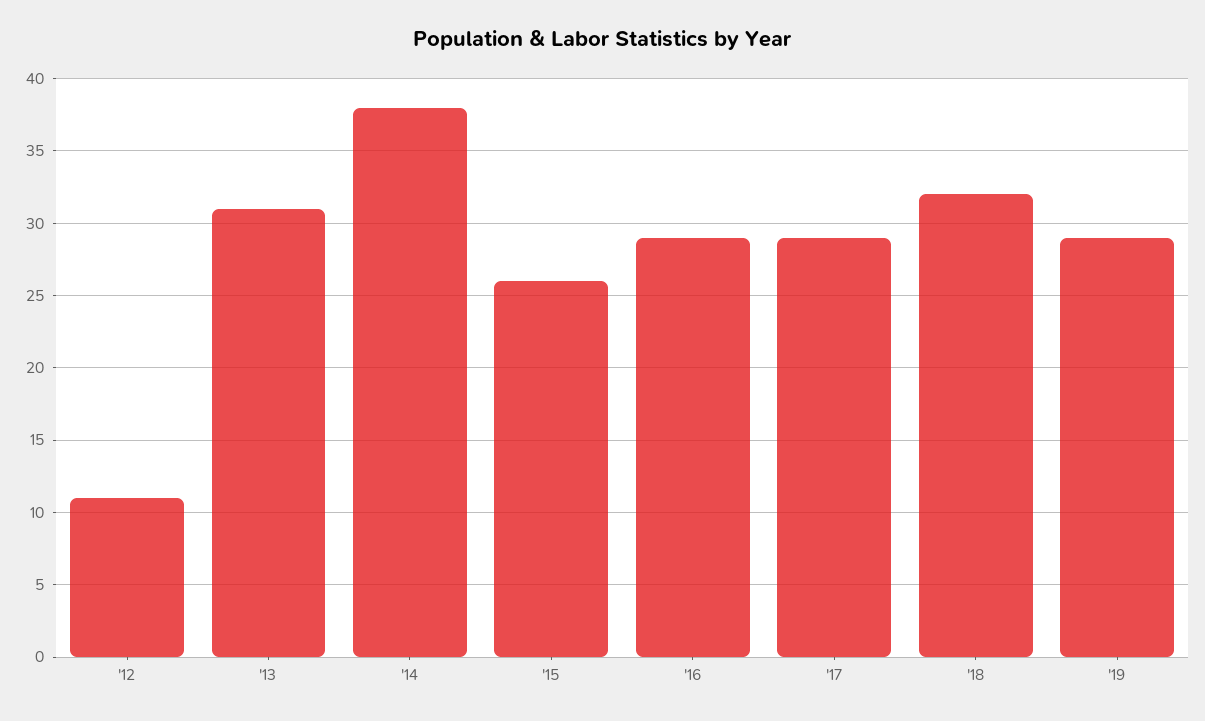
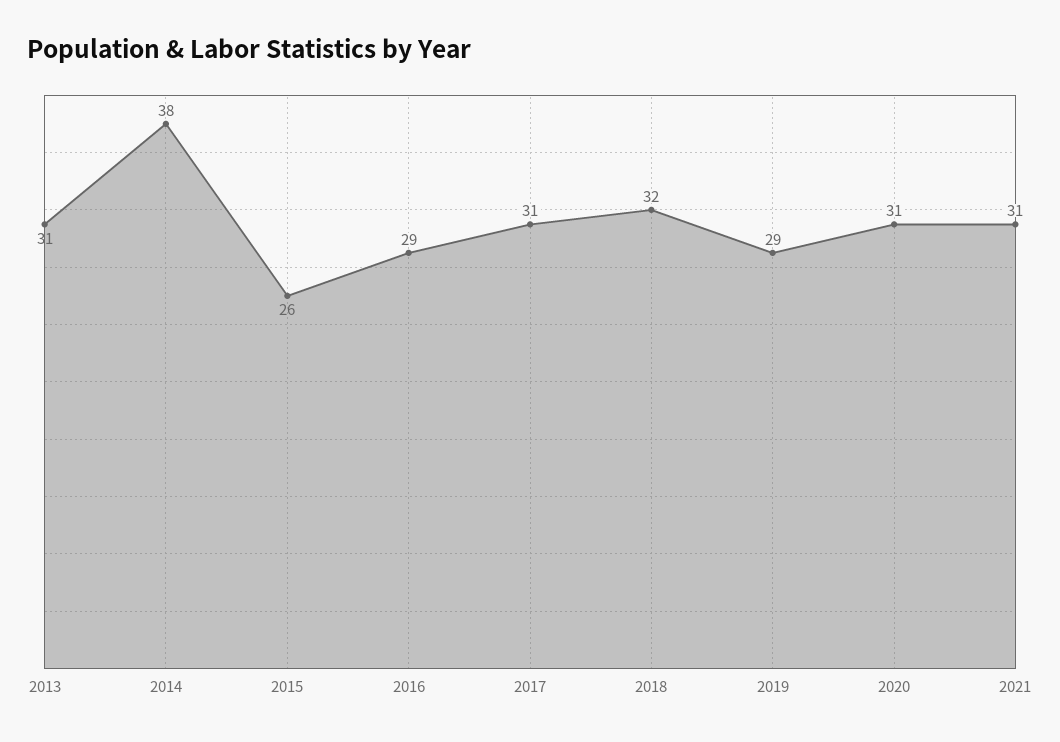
'12: 11 -> none
'17: 29 -> 31
2020: none -> 31
2021: none -> 31

